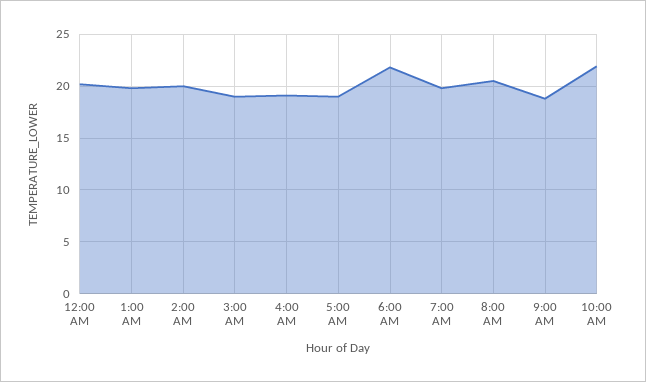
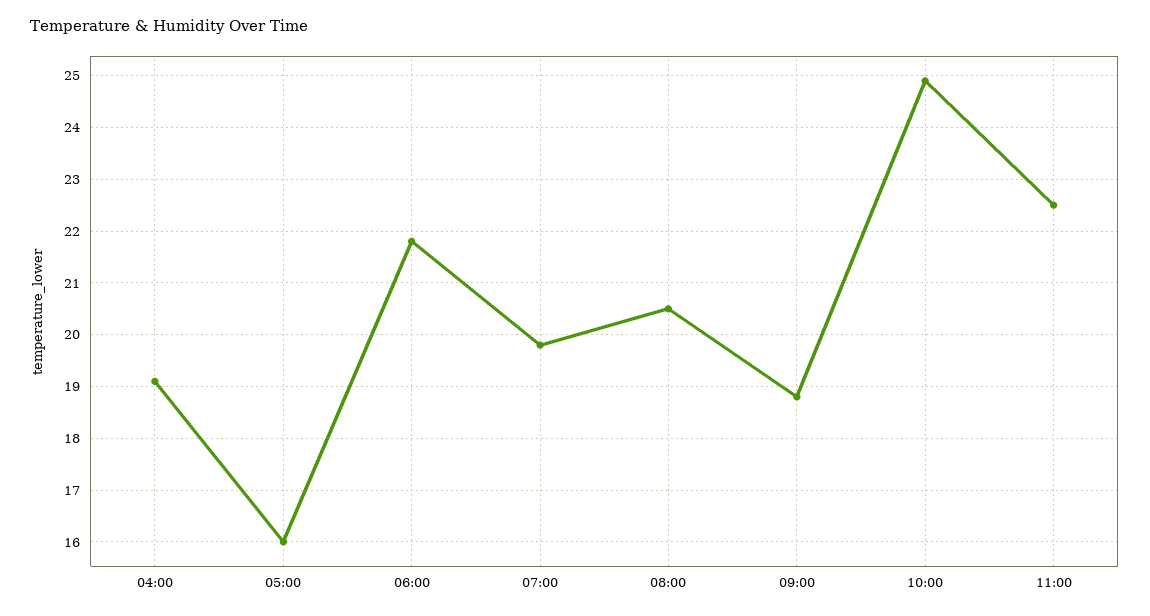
12:00 AM: 20 -> none
1:00 AM: 20 -> none
2:00 AM: 20 -> none
3:00 AM: 19 -> none
5:00 AM: 19 -> 16
10:00 AM: 22 -> 25
11:00: none -> 22.5

